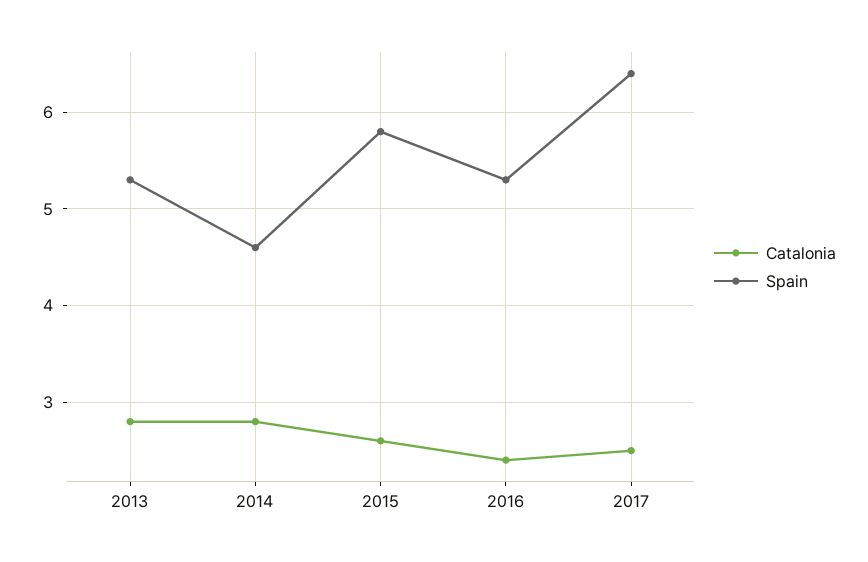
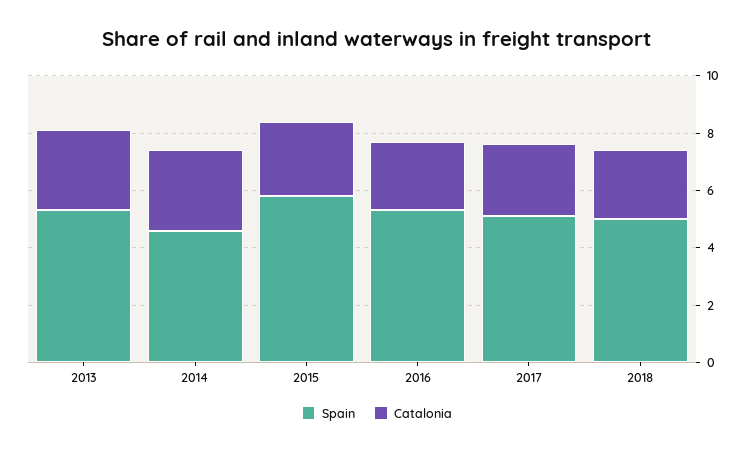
Spain, 2017: 6.4 -> 5
Spain, 2018: none -> 5
Catalonia, 2018: none -> 2.5

